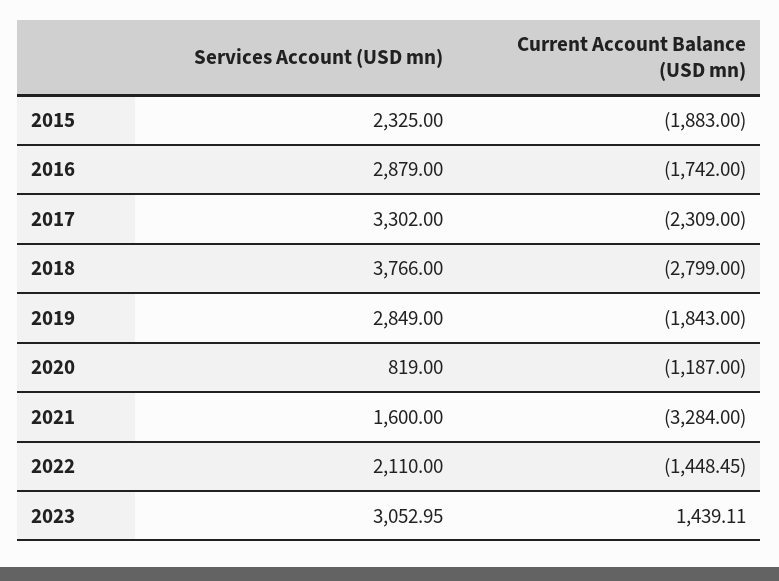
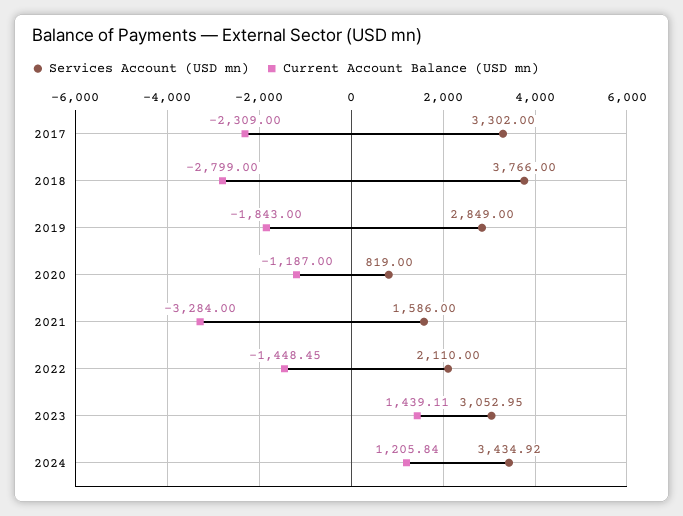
Services Account (USD mn), 2015: 2325 -> none
Current Account Balance (USD mn), 2015: -1883 -> none
Services Account (USD mn), 2016: 2879 -> none
Current Account Balance (USD mn), 2016: -1742 -> none
Services Account (USD mn), 2021: 1600 -> 1586
Services Account (USD mn), 2024: none -> 3434.92
Current Account Balance (USD mn), 2024: none -> 1205.84

